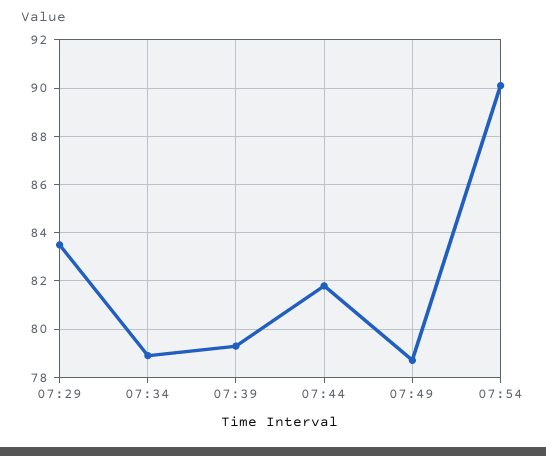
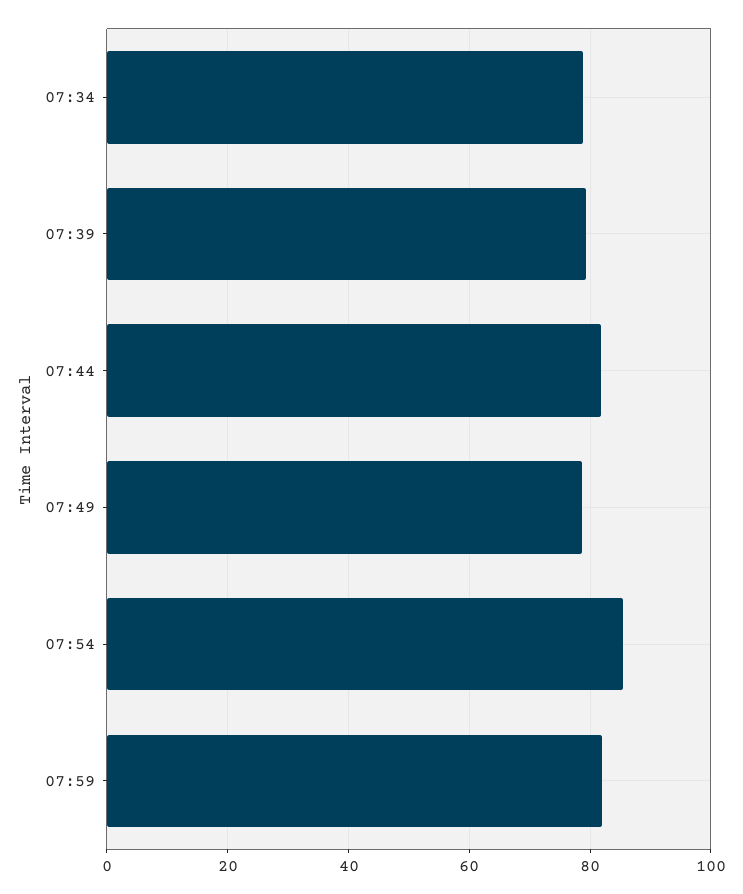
07:29: 83.5 -> none
07:54: 90 -> 86
07:59: none -> 82

